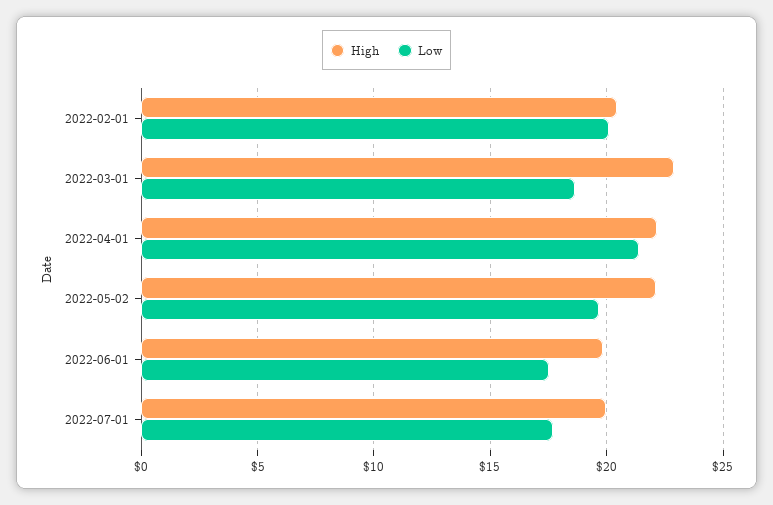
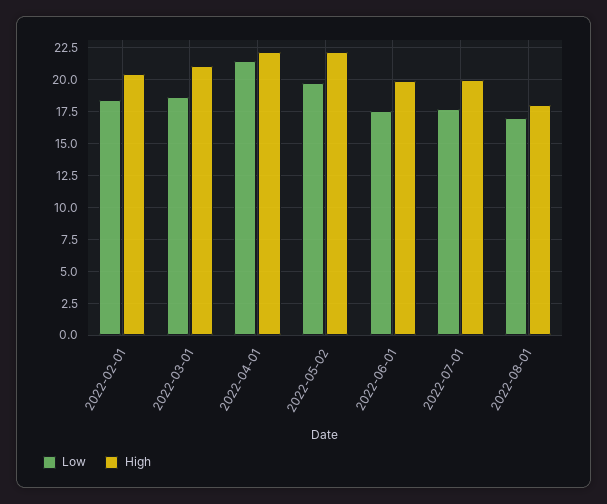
Low, 2022-02-01: 20 -> 18.5
High, 2022-03-01: 23 -> 21
Low, 2022-08-01: none -> 17
High, 2022-08-01: none -> 18

